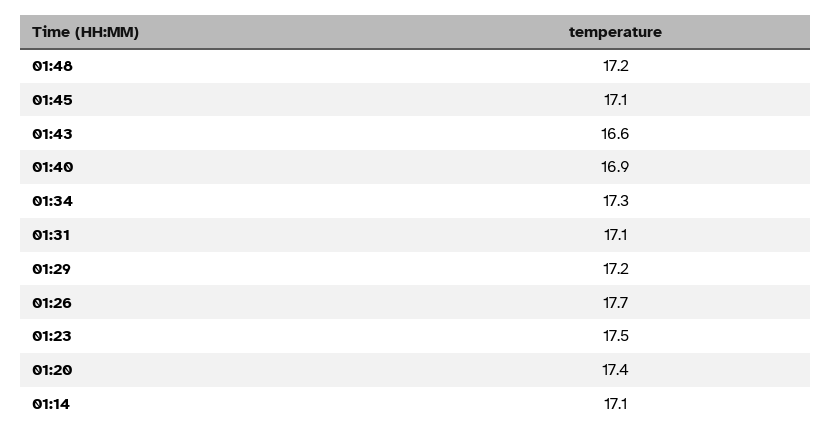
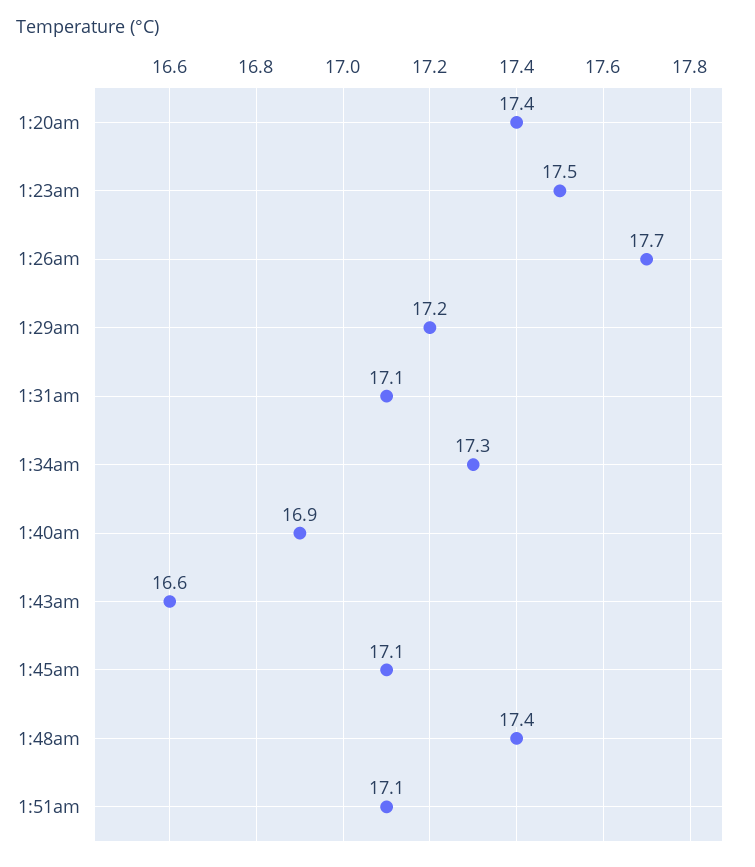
01:48: 17.2 -> 17.4
01:14: 17.1 -> none
1:51am: none -> 17.1

